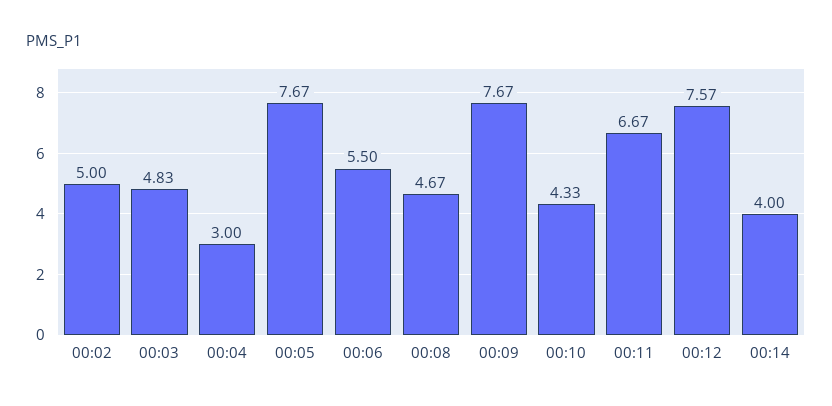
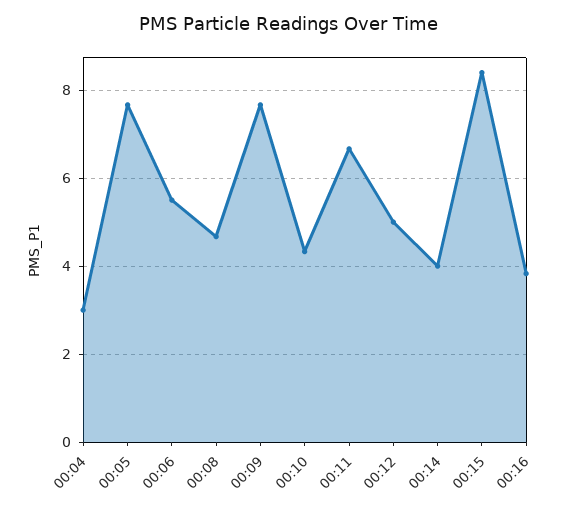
00:02: 5 -> none
00:03: 4.83 -> none
00:12: 7.57 -> 5
00:15: none -> 8.4
00:16: none -> 3.8

